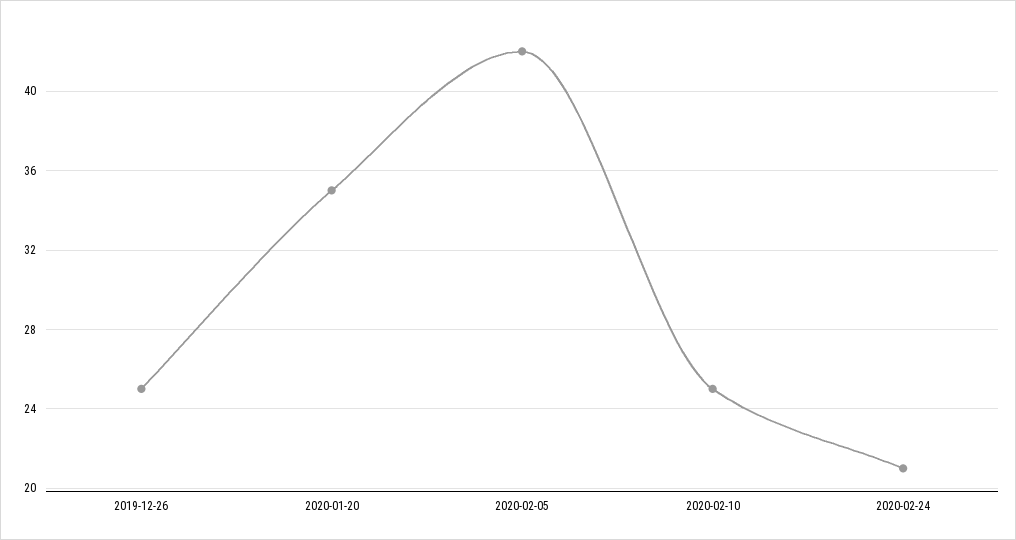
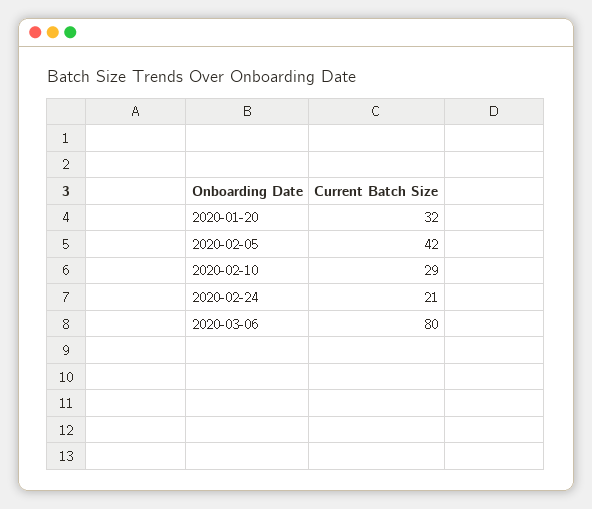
2019-12-26: 25 -> none
2020-01-20: 35 -> 32
2020-02-10: 25 -> 29
2020-03-06: none -> 80

